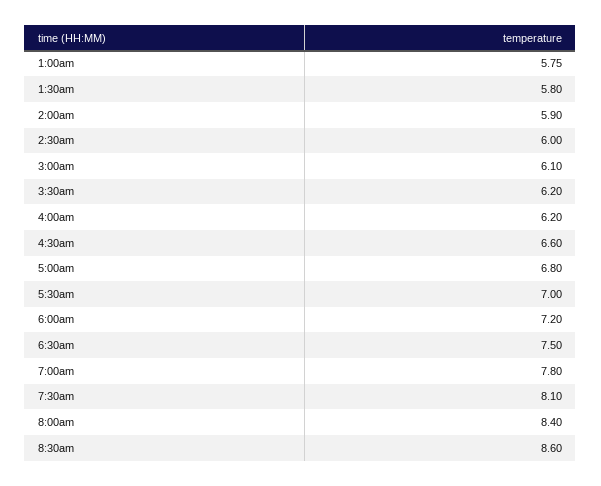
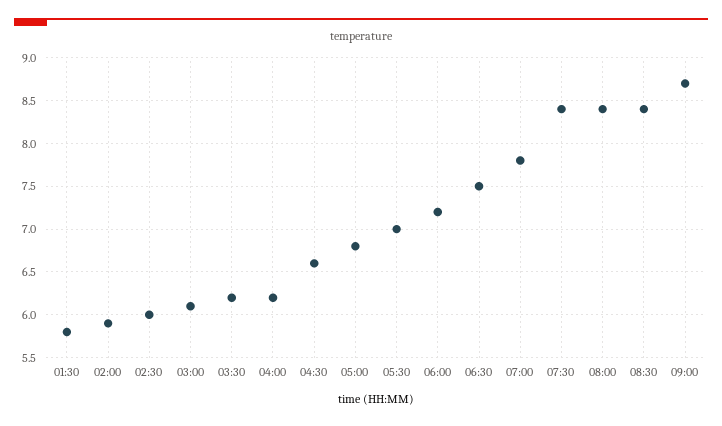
1:00am: 5.75 -> none
7:30am: 8.1 -> 8.4
8:30am: 8.6 -> 8.4
09:00: none -> 8.7

